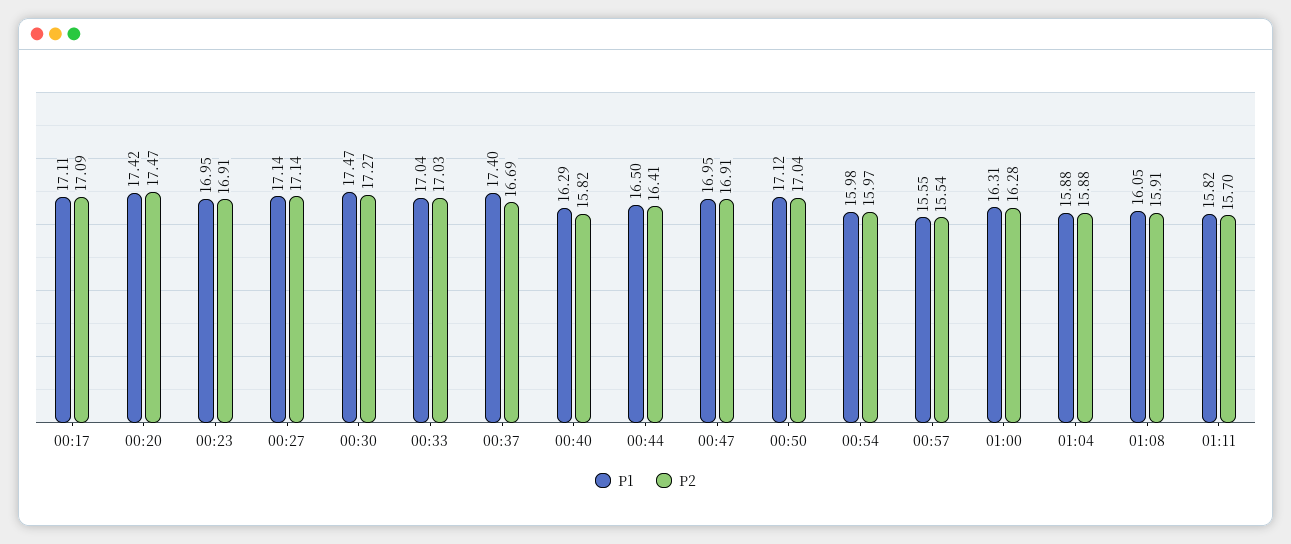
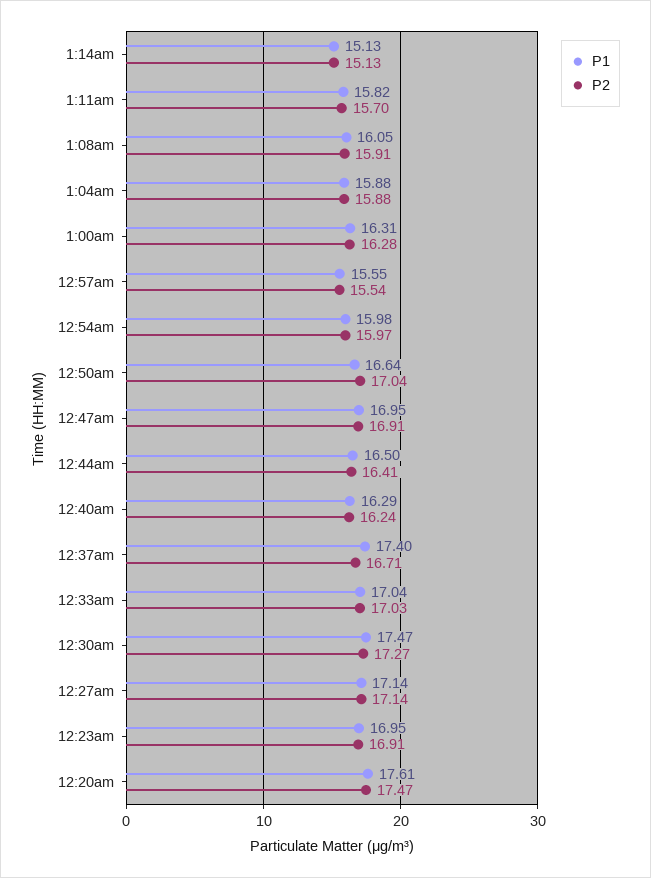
P1, 00:17: 17.11 -> none
P2, 00:17: 17.09 -> none
P1, 00:20: 17.42 -> 17.61
P2, 00:37: 16.69 -> 16.71
P2, 00:40: 15.82 -> 16.24
P1, 00:50: 17.12 -> 16.64
P1, 1:14am: none -> 15.13
P2, 1:14am: none -> 15.13

